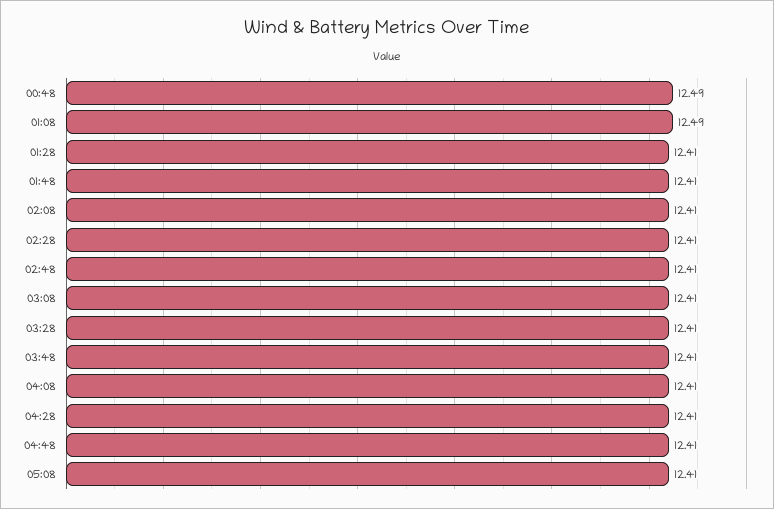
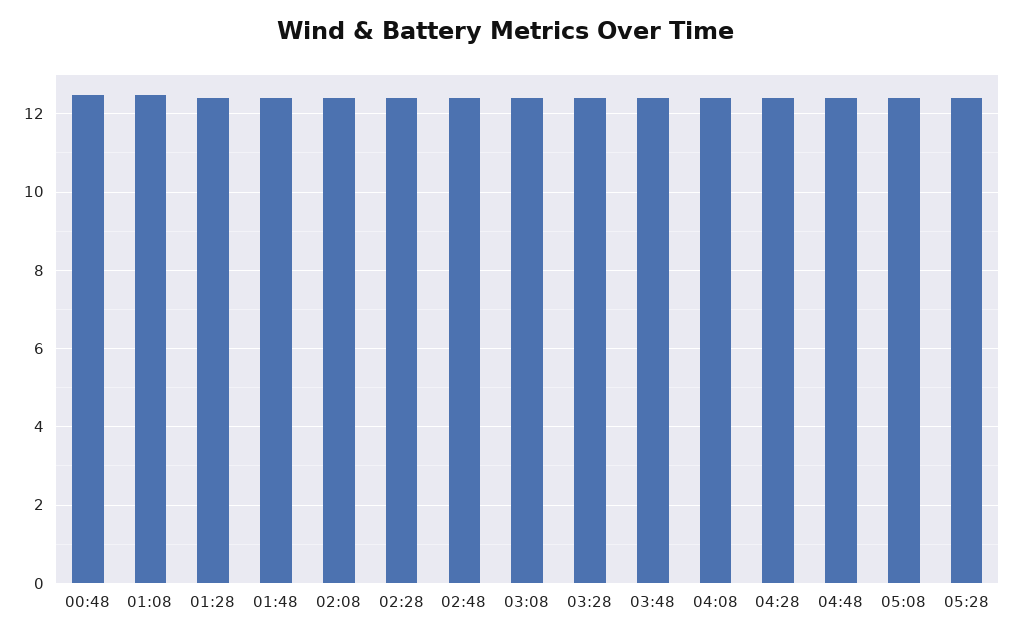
05:28: none -> 12.4

